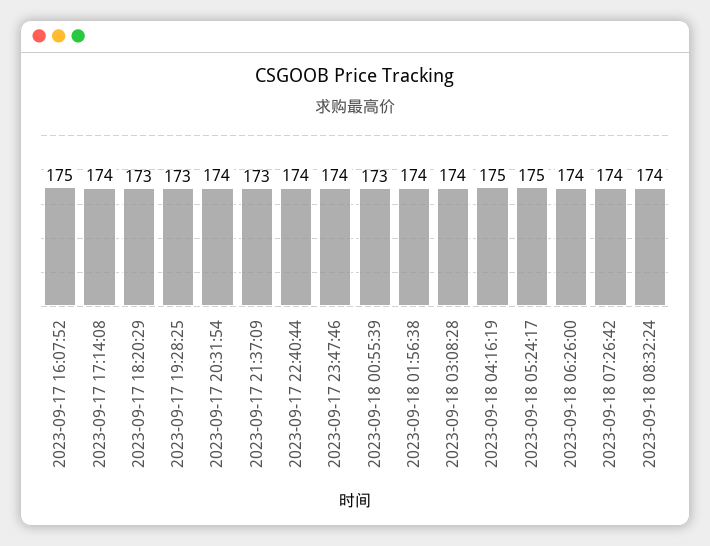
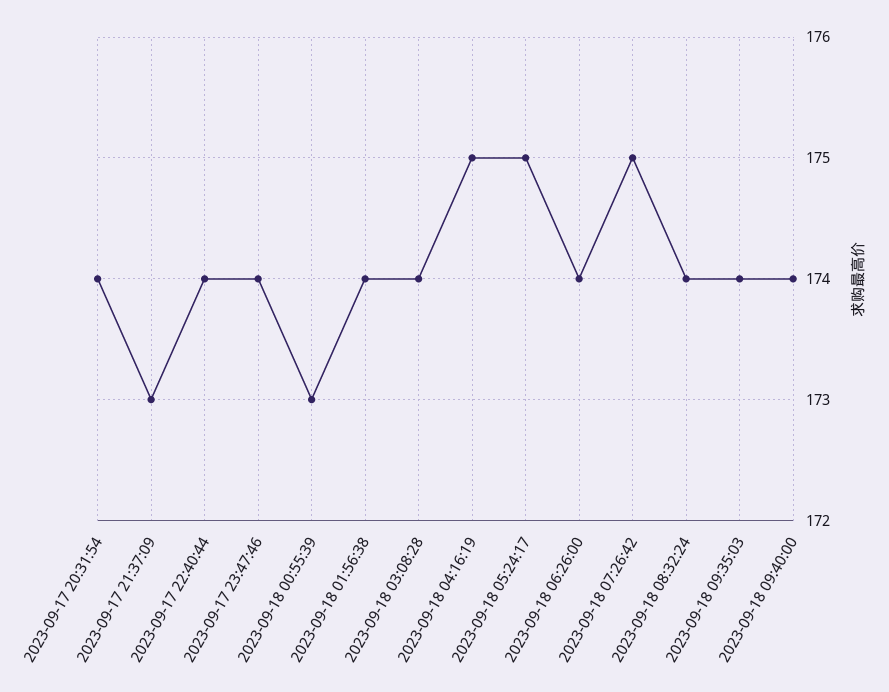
2023-09-17 16:07:52: 175 -> none
2023-09-17 17:14:08: 174 -> none
2023-09-17 18:20:29: 173 -> none
2023-09-17 19:28:25: 173 -> none
2023-09-18 07:26:42: 174 -> 175
2023-09-18 09:35:03: none -> 174
2023-09-18 09:40:00: none -> 174

